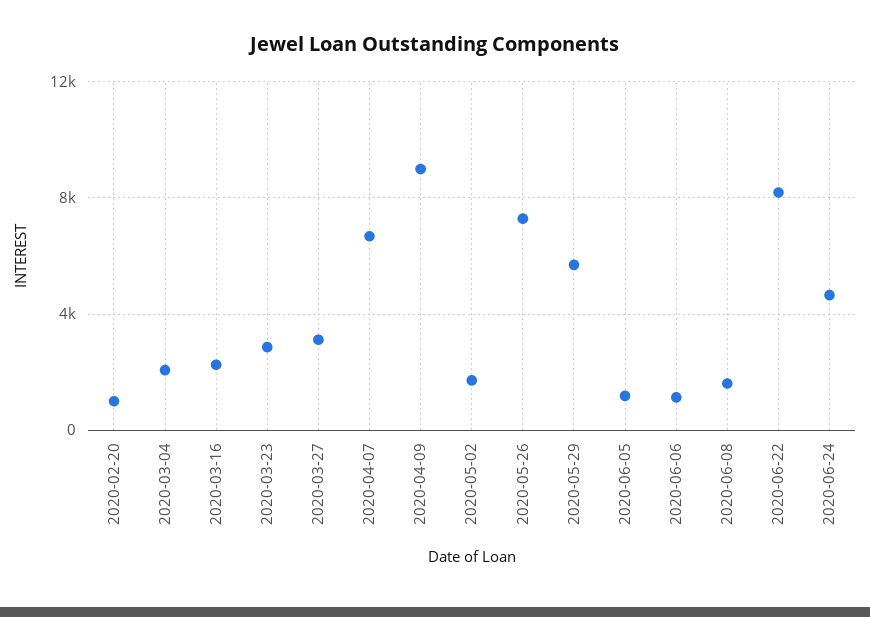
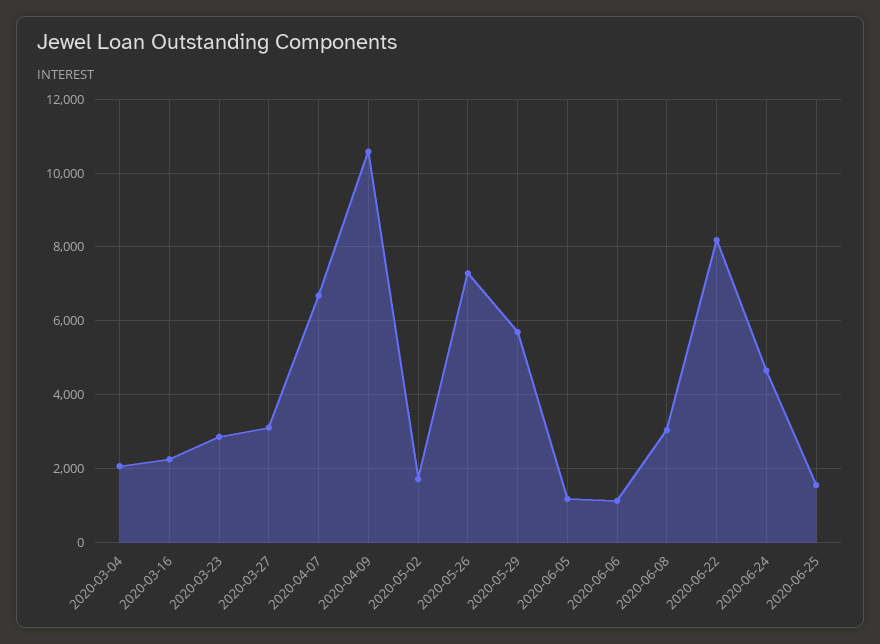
2020-02-20: 1000 -> none
2020-04-09: 9000 -> 10600
2020-06-08: 1500 -> 3000
2020-06-25: none -> 1600

